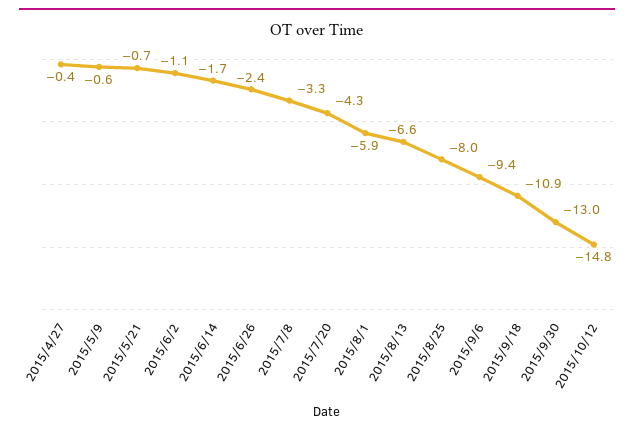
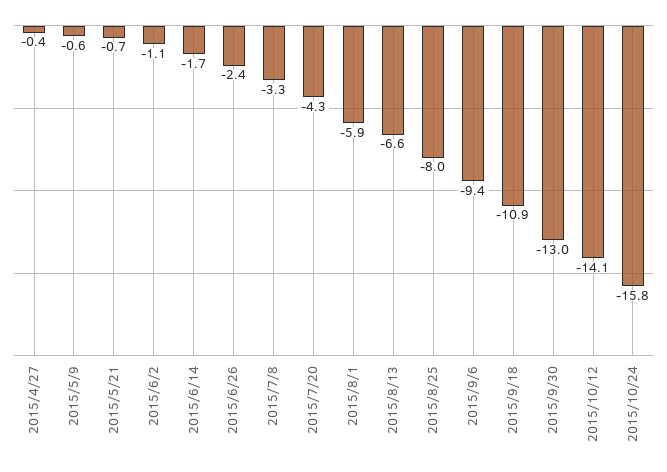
2015/10/12: -14.8 -> -14.1
2015/10/24: none -> -15.8

